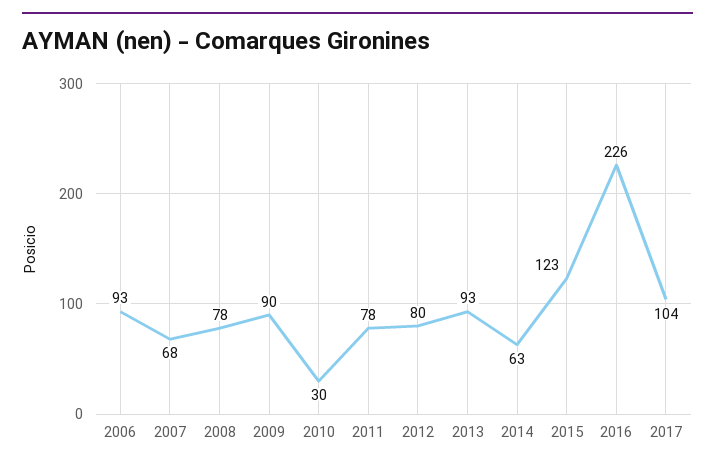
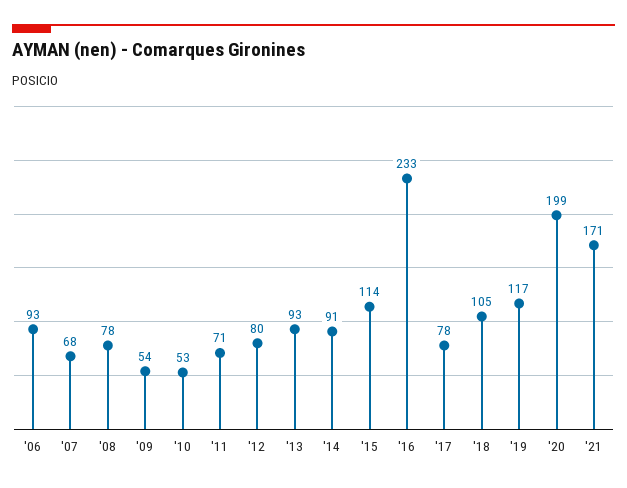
2009: 90 -> 54
2010: 30 -> 53
2011: 78 -> 71
2014: 63 -> 91
2015: 123 -> 114
2016: 226 -> 233
2017: 104 -> 78
'18: none -> 105
'19: none -> 117
'20: none -> 199
'21: none -> 171

